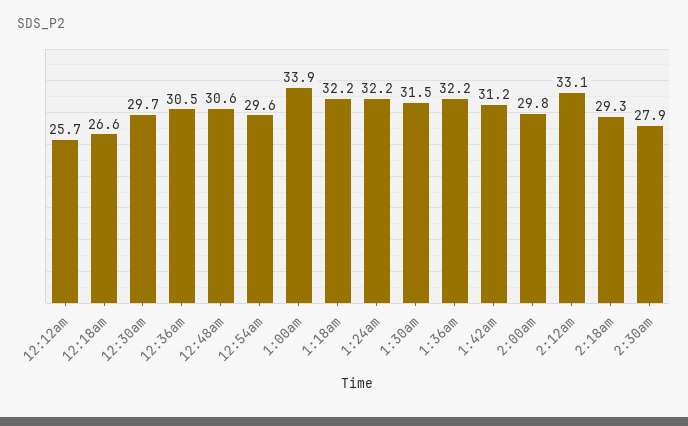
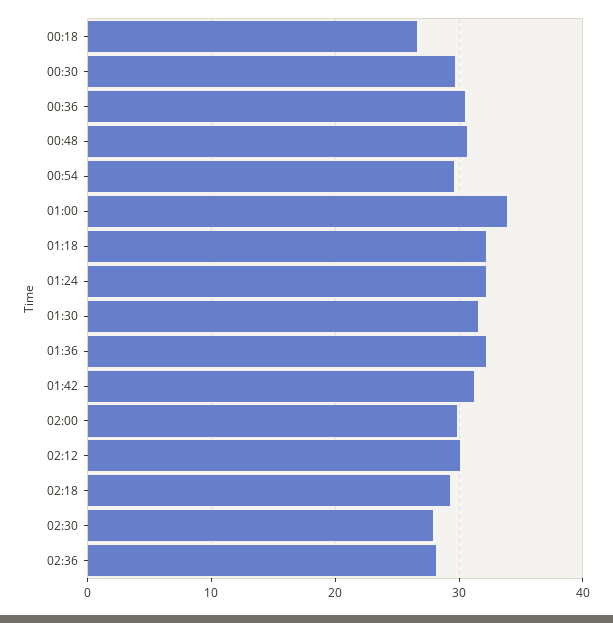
12:12am: 25.7 -> none
2:12am: 33.1 -> 30
02:36: none -> 28

